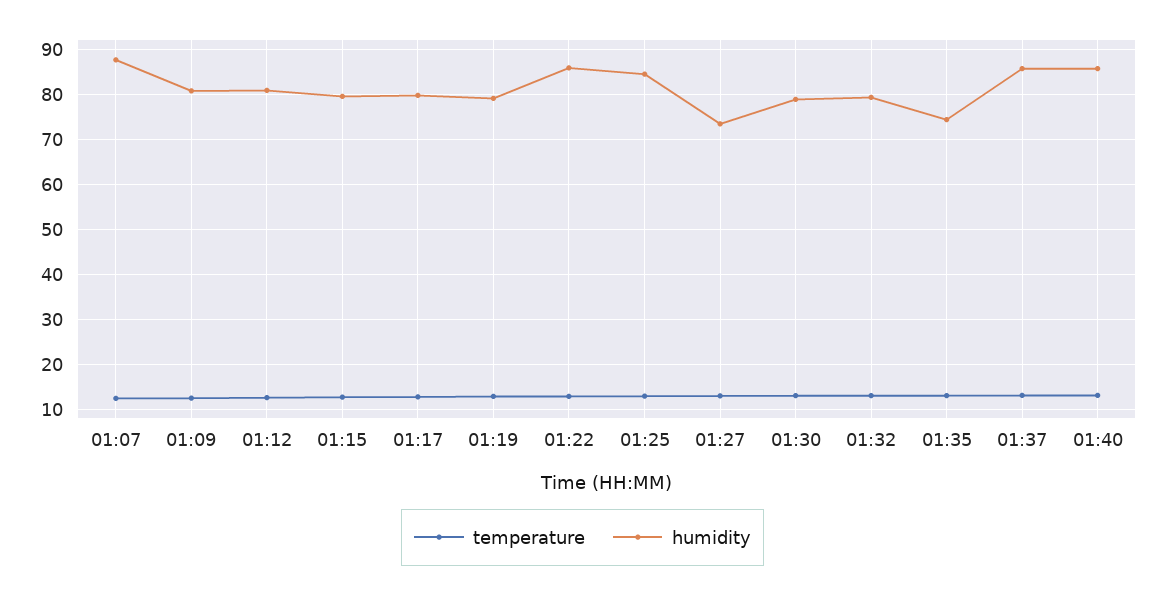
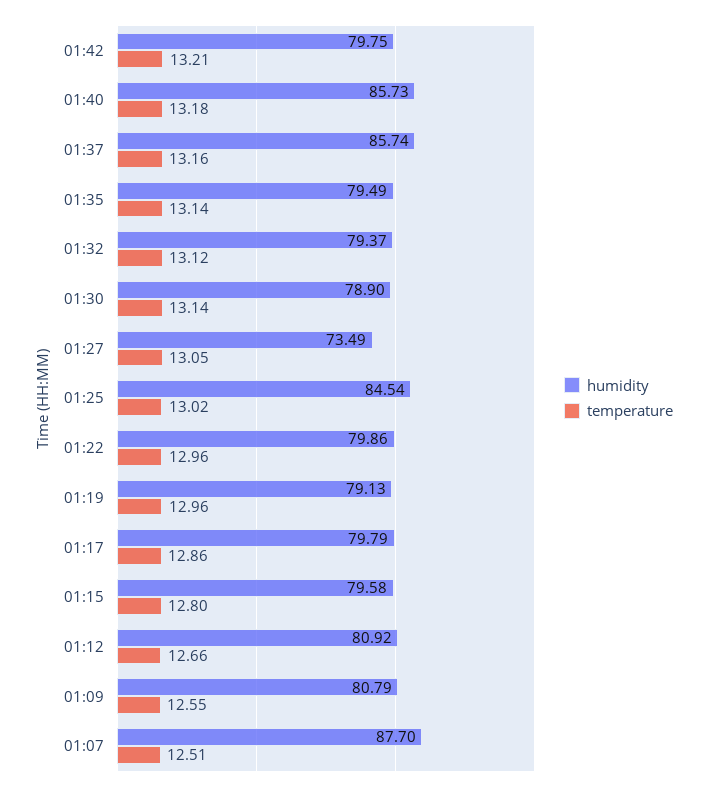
humidity, 01:22: 86 -> 79.86
humidity, 01:35: 74 -> 79.49
humidity, 01:42: none -> 79.75
temperature, 01:42: none -> 13.21

